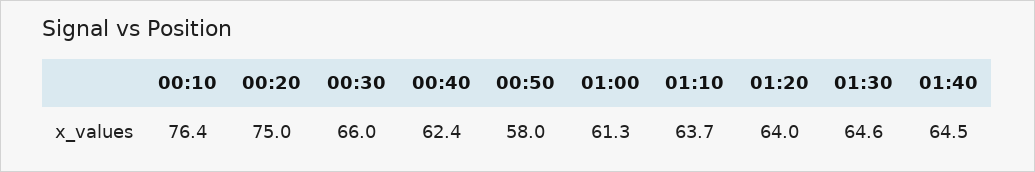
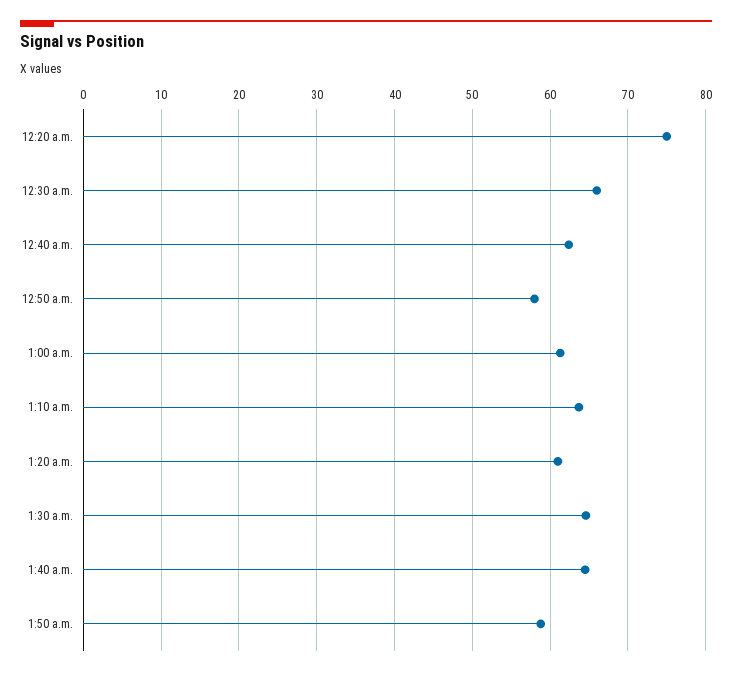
00:10: 76.4 -> none
01:20: 64 -> 61
1:50 a.m.: none -> 59

